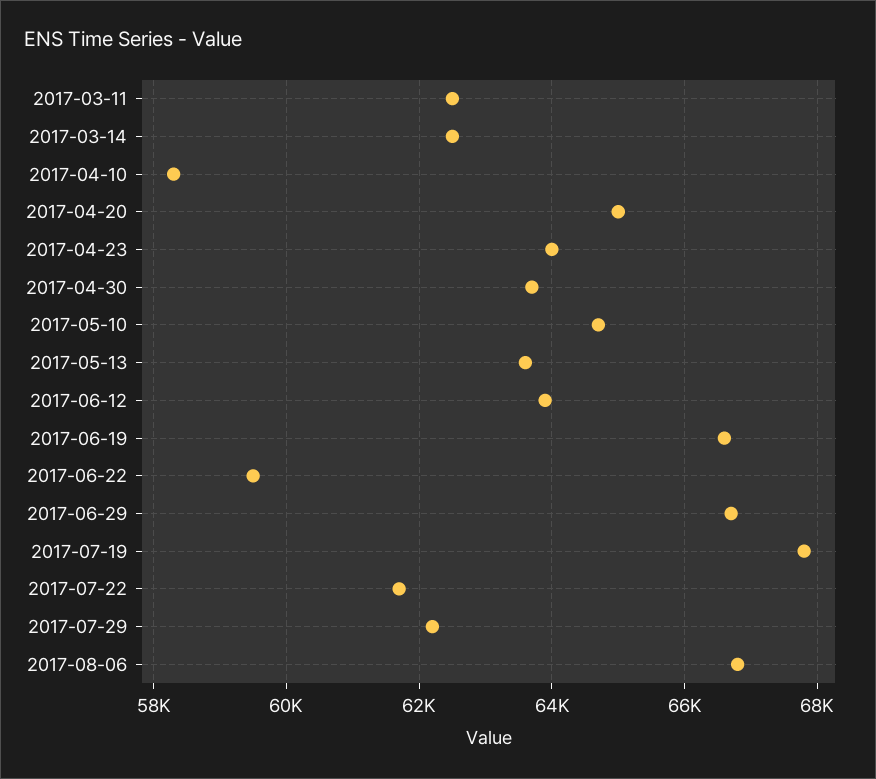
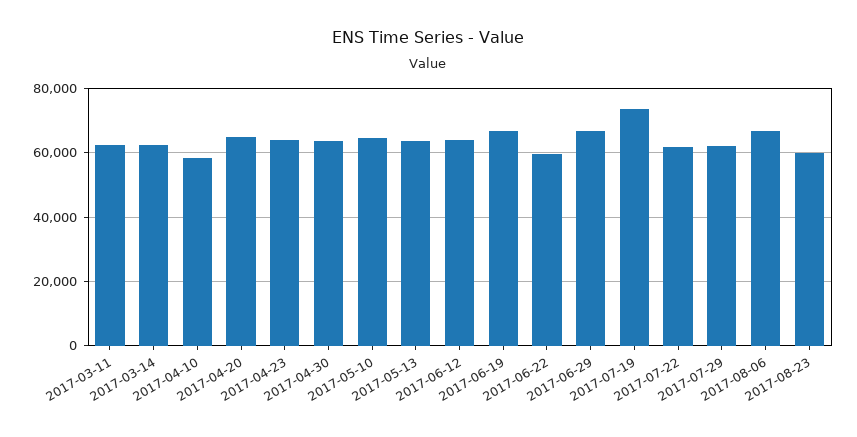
2017-07-19: 67800 -> 74000
2017-08-23: none -> 60000

